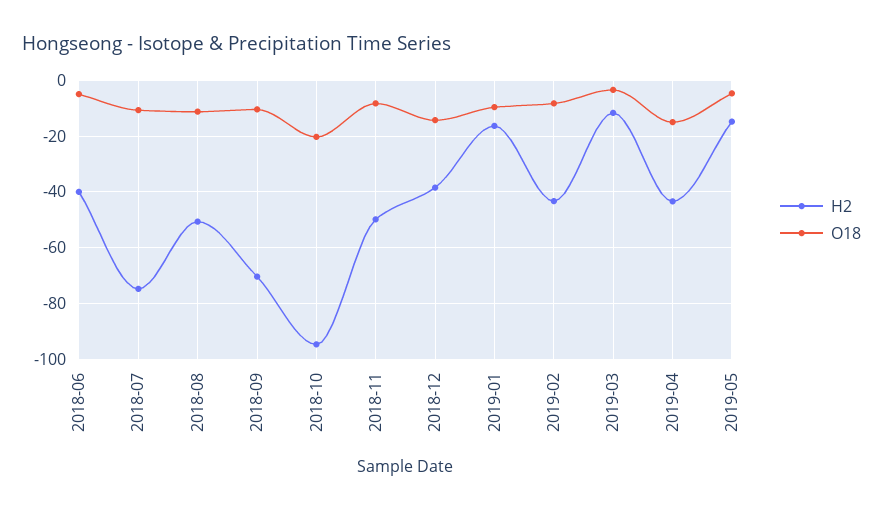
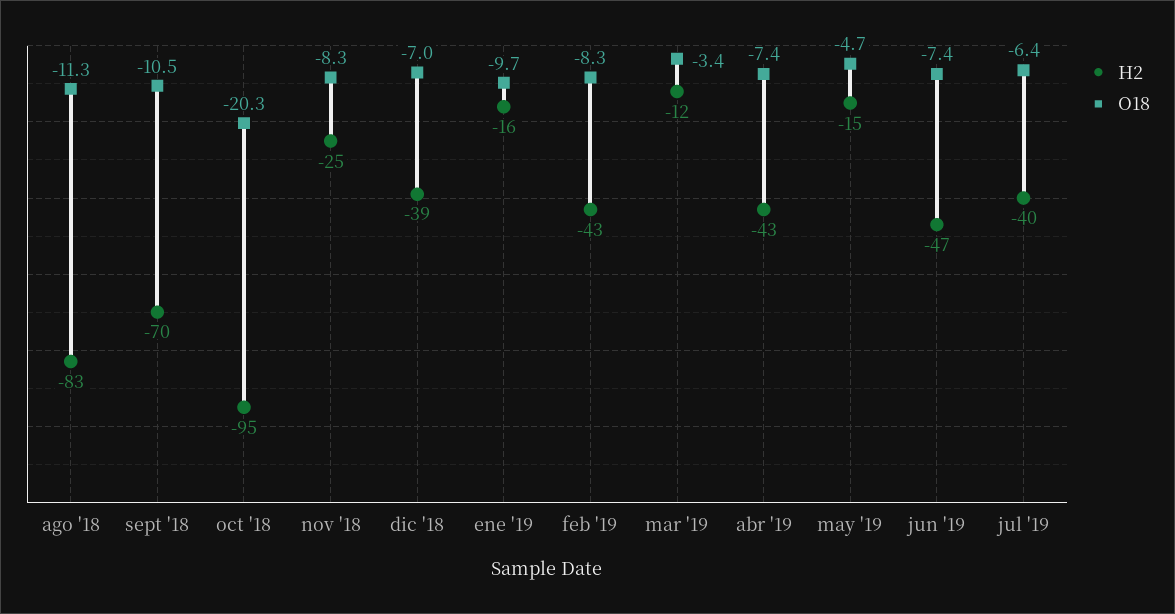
H2, 2018-06: -40 -> none
O18, 2018-06: -5 -> none
H2, 2018-07: -75 -> none
O18, 2018-07: -10 -> none
H2, 2018-08: -50 -> -83
H2, 2018-11: -50 -> -25
O18, 2018-12: -15 -> -7
O18, 2019-04: -15 -> -7.4
H2, jun '19: none -> -47
O18, jun '19: none -> -7.4
H2, jul '19: none -> -40
O18, jul '19: none -> -6.4

